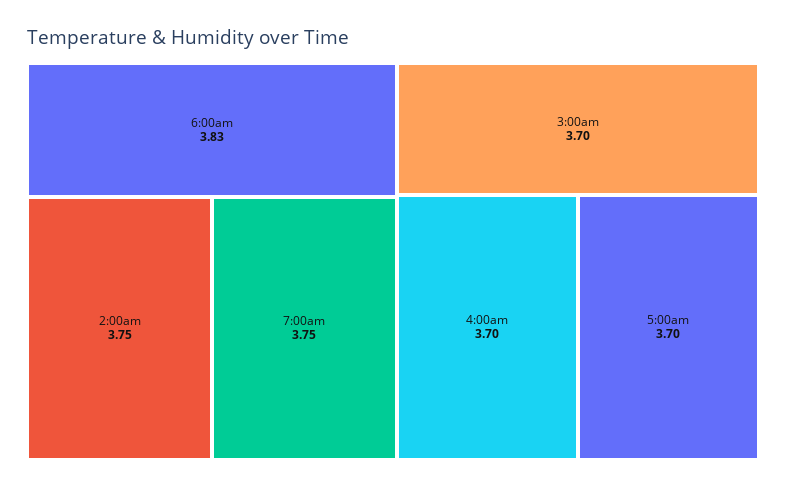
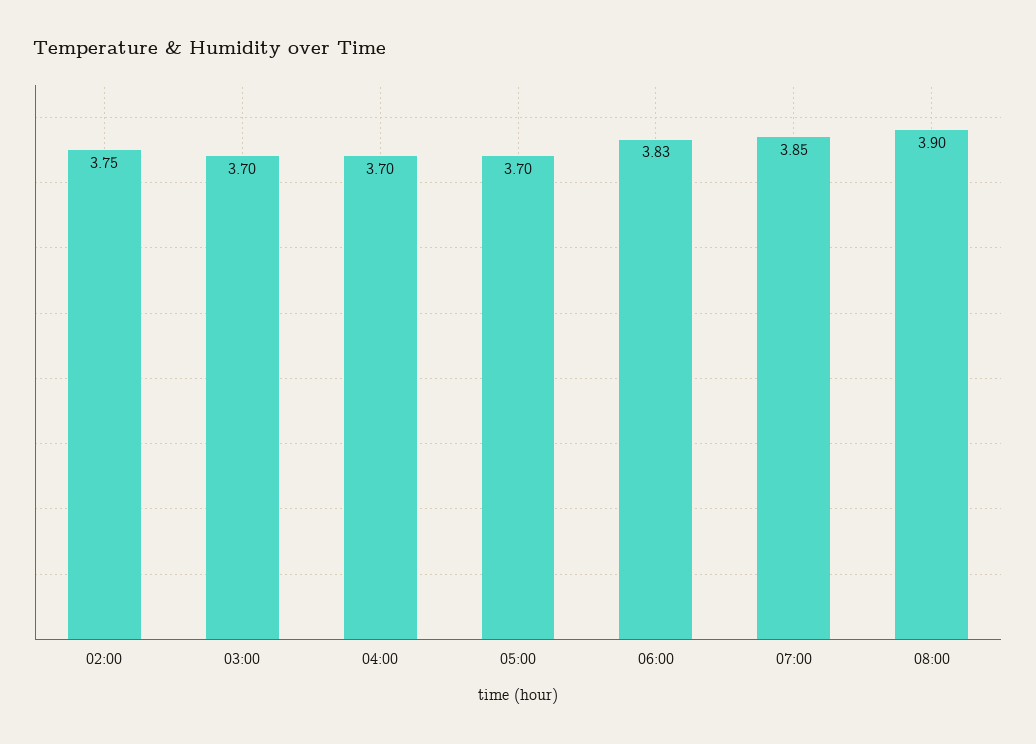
7:00am: 3.75 -> 3.85
08:00: none -> 3.9

